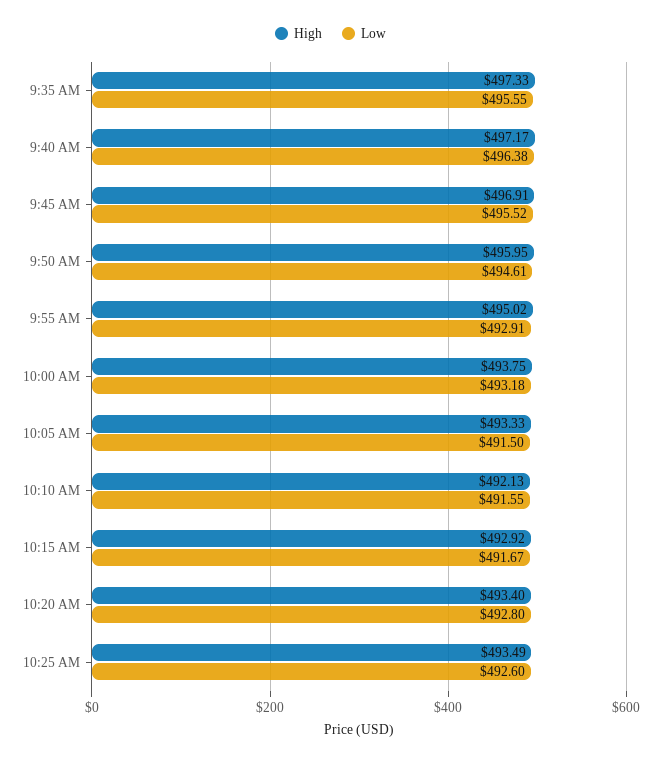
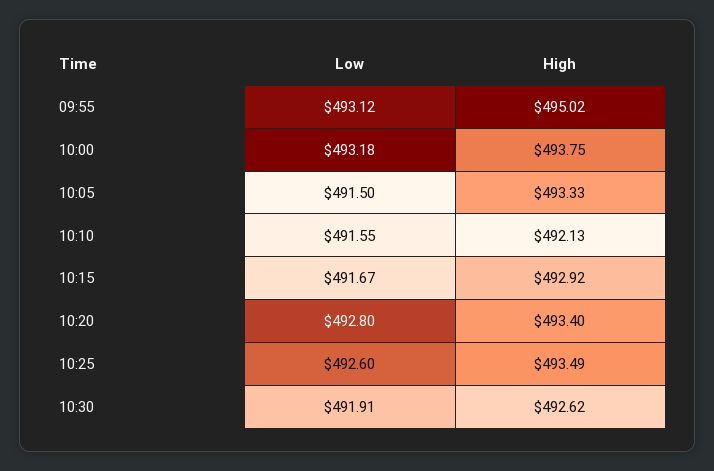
High, 9:35 AM: 497.33 -> none
Low, 9:35 AM: 495.55 -> none
High, 9:40 AM: 497.17 -> none
Low, 9:40 AM: 496.38 -> none
High, 9:45 AM: 496.91 -> none
Low, 9:45 AM: 495.52 -> none
High, 9:50 AM: 495.95 -> none
Low, 9:50 AM: 494.61 -> none
Low, 9:55 AM: 492.91 -> 493.12
Low, 10:30: none -> 491.91
High, 10:30: none -> 492.62

